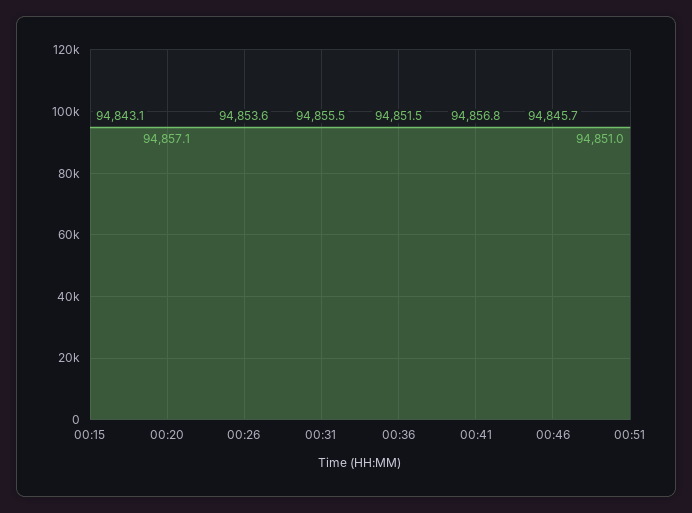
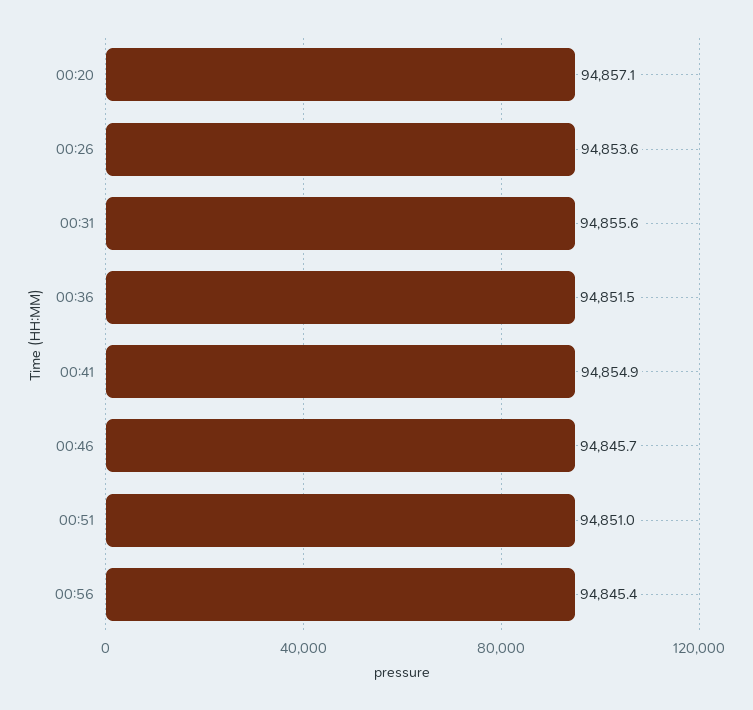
00:15: 94843.1 -> none
00:31: 94855.5 -> 94855.6
00:41: 94856.8 -> 94854.9
00:56: none -> 94845.4

